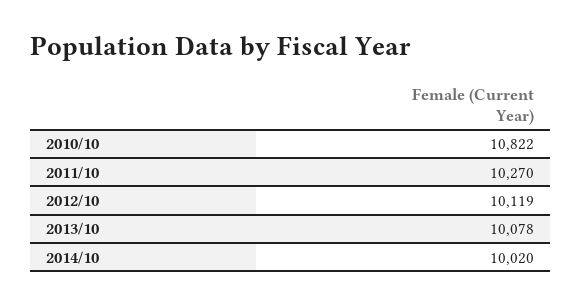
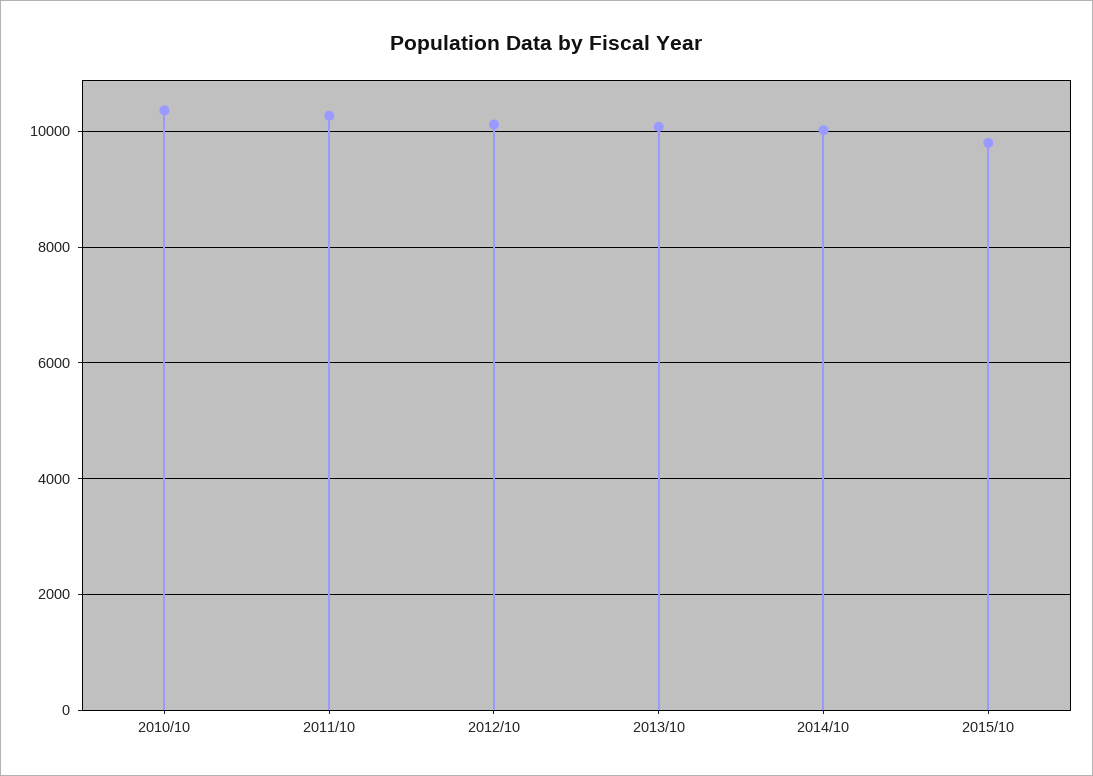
2010/10: 10822 -> 10400
2015/10: none -> 9800

